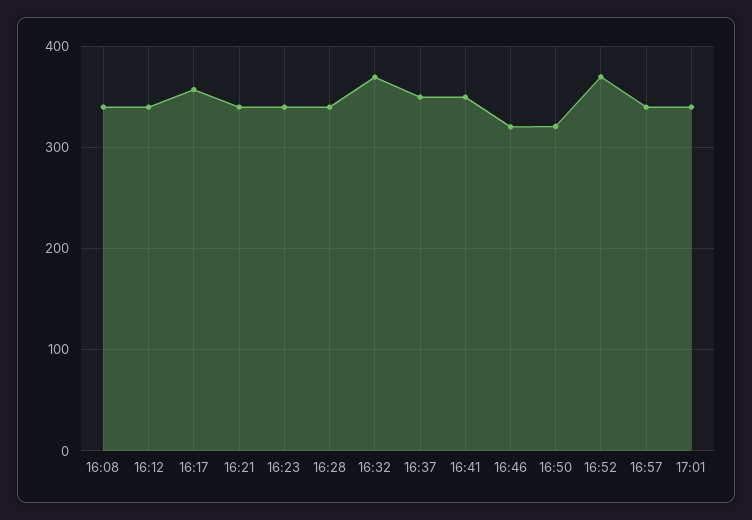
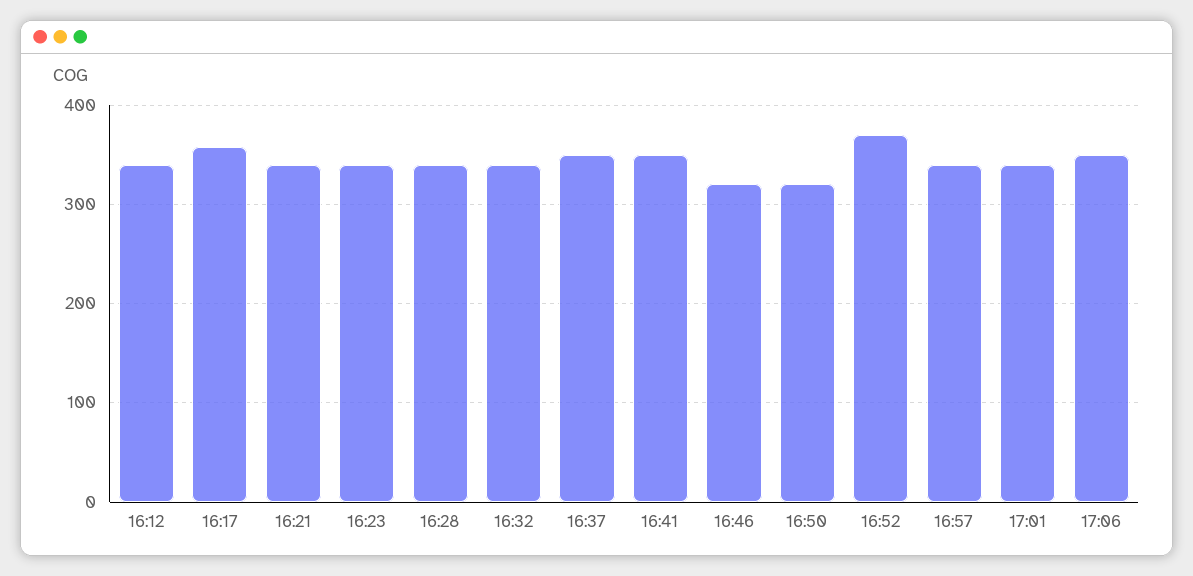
16:08: 340 -> none
16:32: 370 -> 340
17:06: none -> 350

